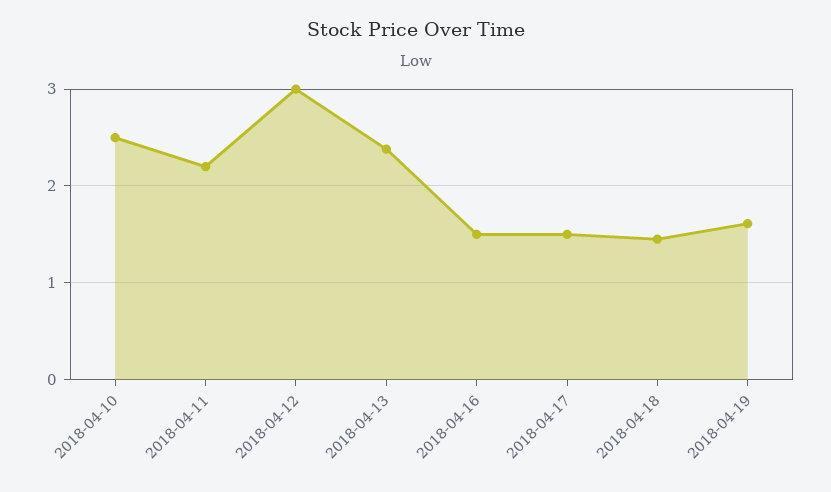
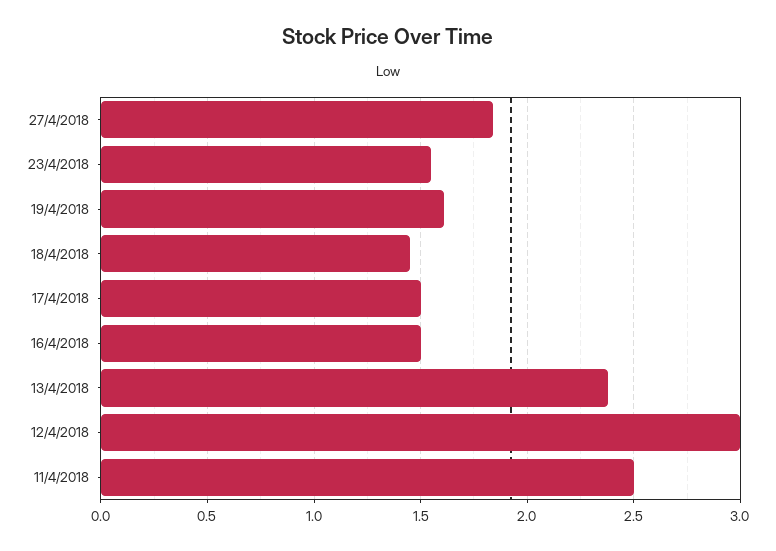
2018-04-10: 2.5 -> none
2018-04-11: 2.2 -> 2.5
27/4/2018: none -> 1.85
23/4/2018: none -> 1.55

